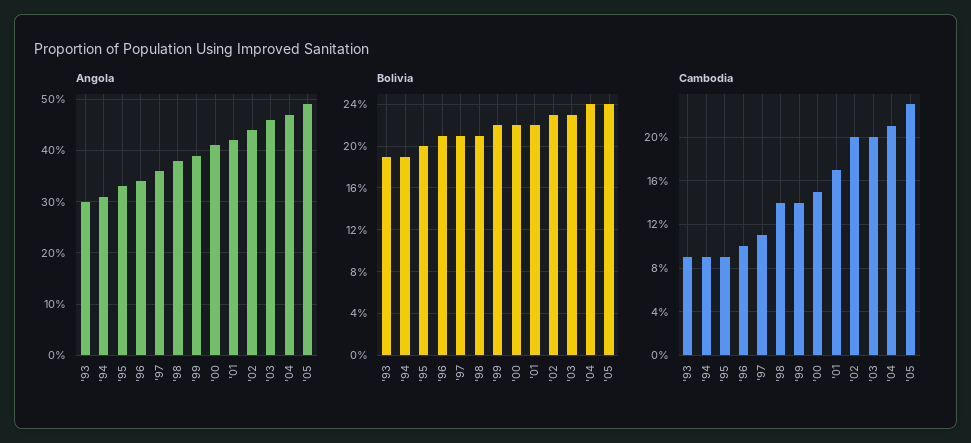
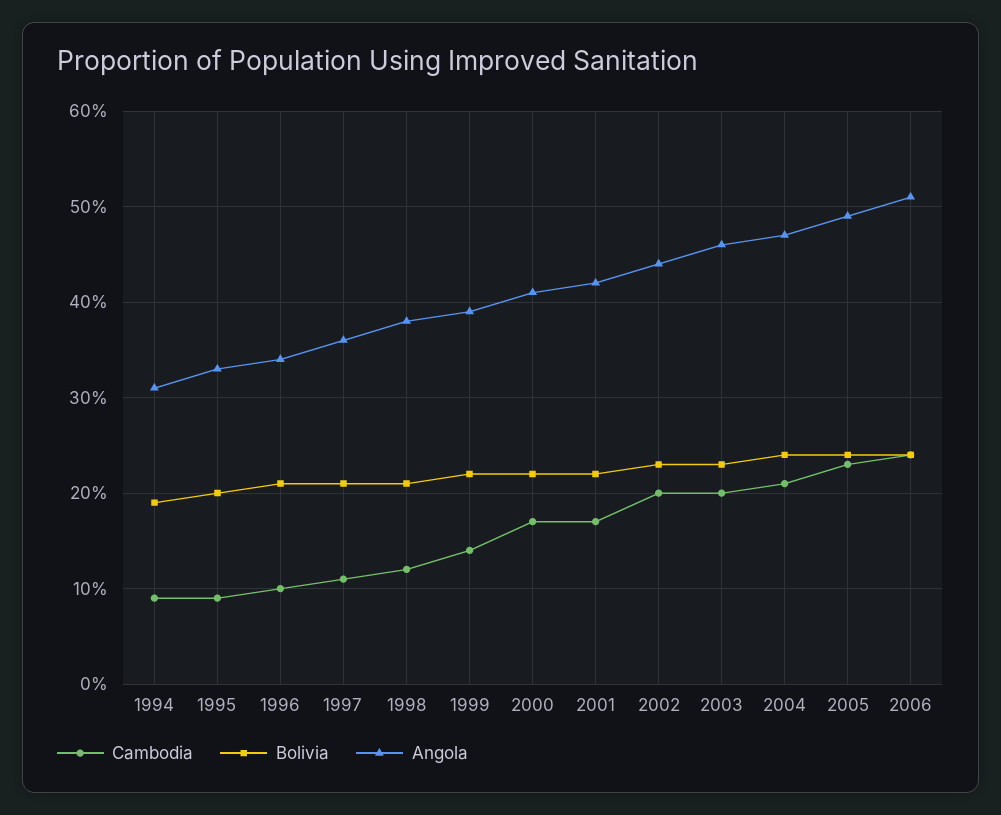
Angola, '93: 30 -> none
Bolivia, '93: 19 -> none
Cambodia, '93: 9 -> none
Cambodia, '98: 14 -> 12
Cambodia, '00: 15 -> 17
Cambodia, 2006: none -> 24
Bolivia, 2006: none -> 24
Angola, 2006: none -> 51

